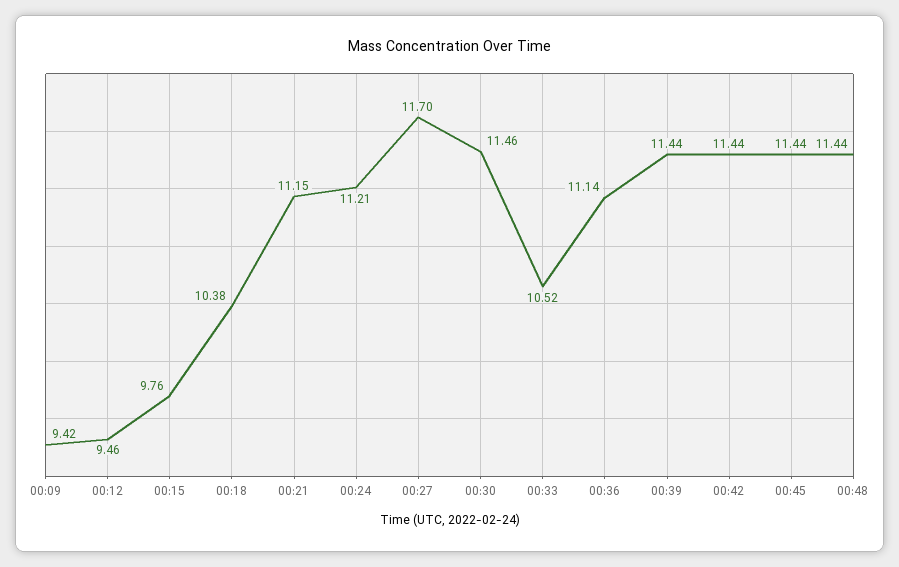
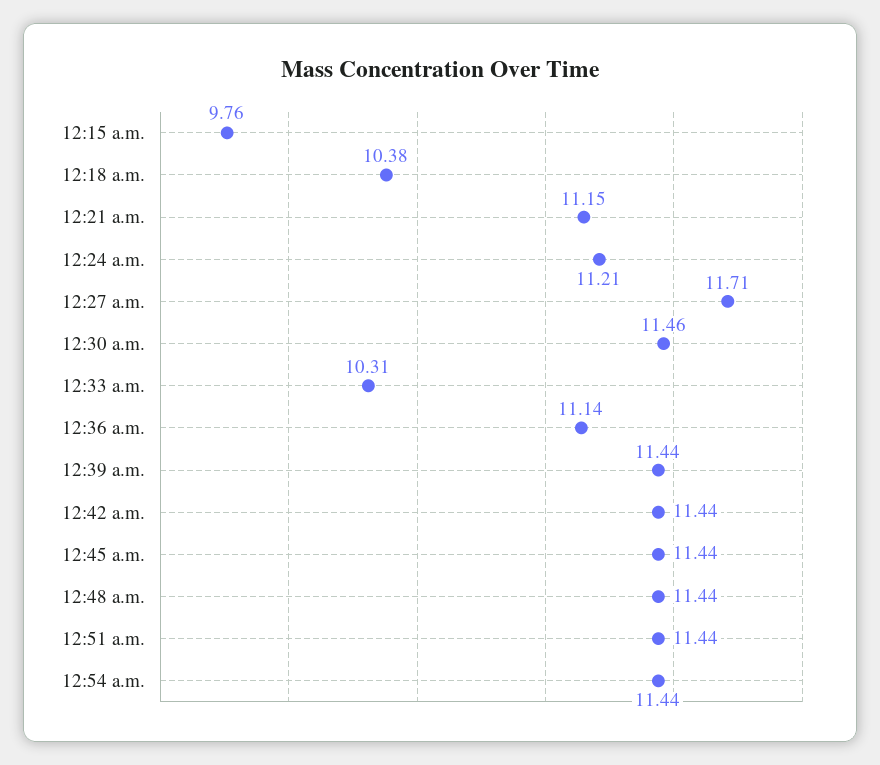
00:09: 9.42 -> none
00:12: 9.46 -> none
00:27: 11.7 -> 11.71
00:33: 10.52 -> 10.31
12:51 a.m.: none -> 11.44
12:54 a.m.: none -> 11.44

